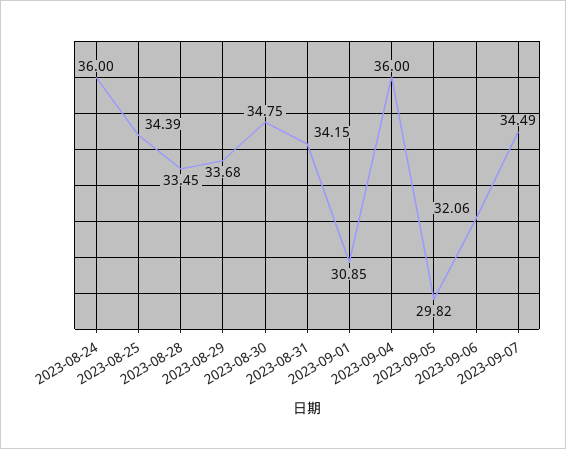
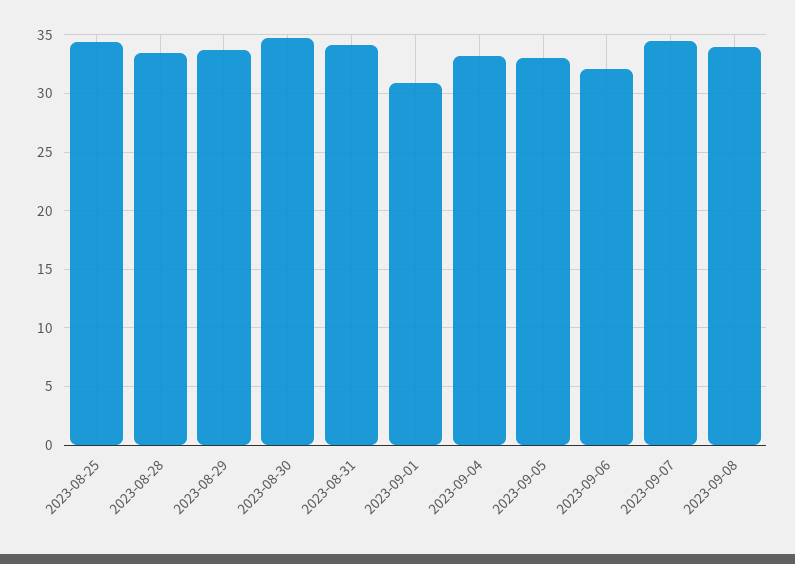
2023-08-24: 36 -> none
2023-09-04: 36 -> 33
2023-09-05: 29.82 -> 33
2023-09-08: none -> 34

